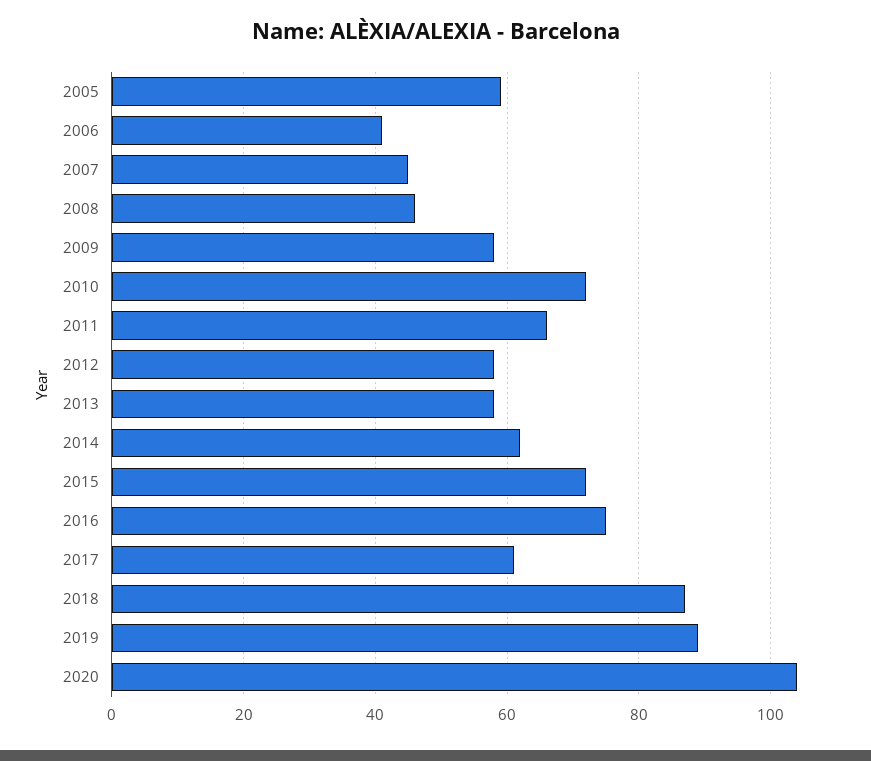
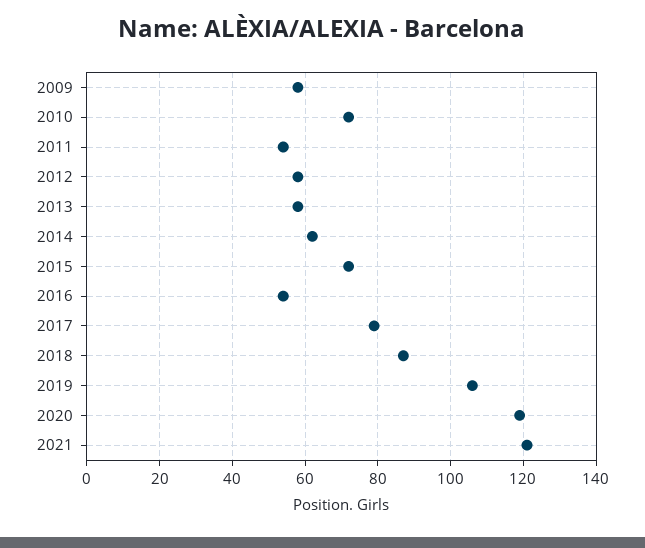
2005: 60 -> none
2006: 40 -> none
2007: 45 -> none
2008: 45 -> none
2011: 65 -> 55
2016: 75 -> 55
2017: 60 -> 80
2019: 90 -> 105
2020: 105 -> 120
2021: none -> 120

